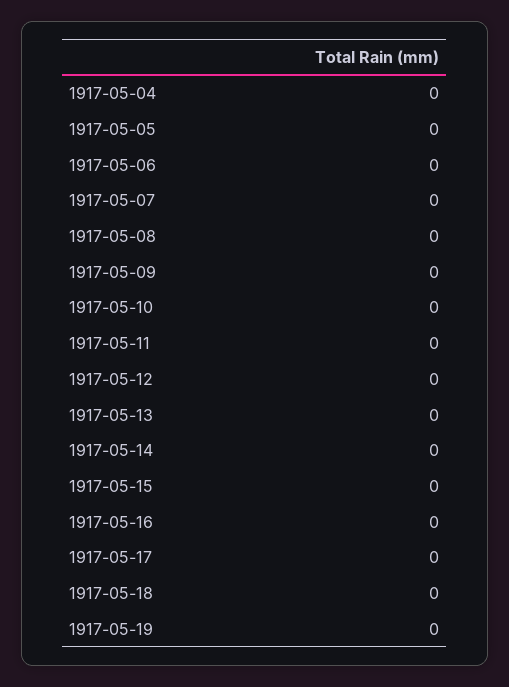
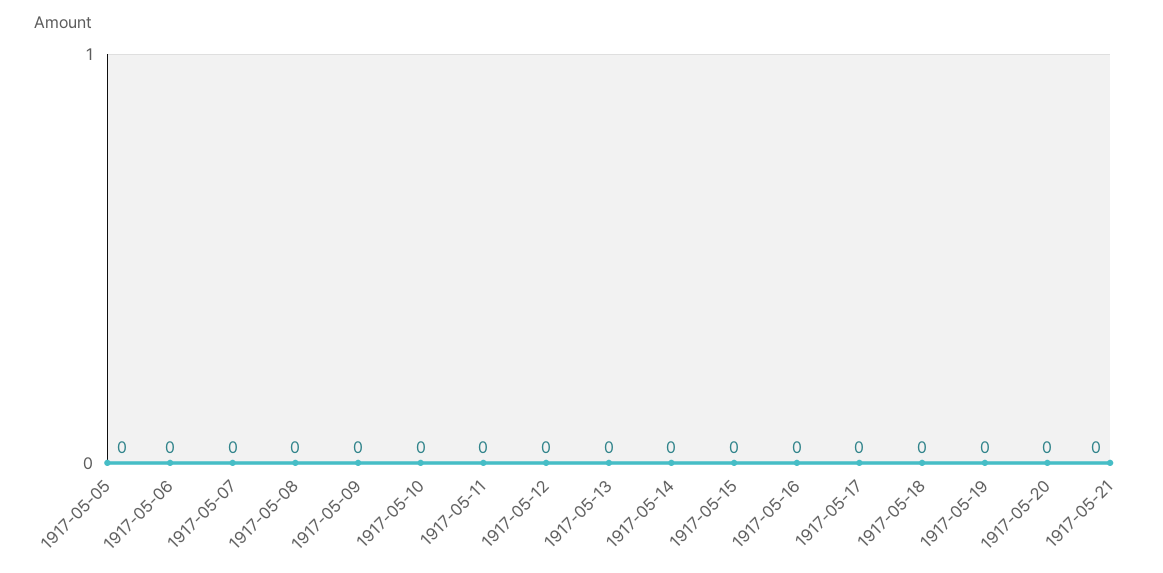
1917-05-04: 0 -> none
1917-05-20: none -> 0
1917-05-21: none -> 0

